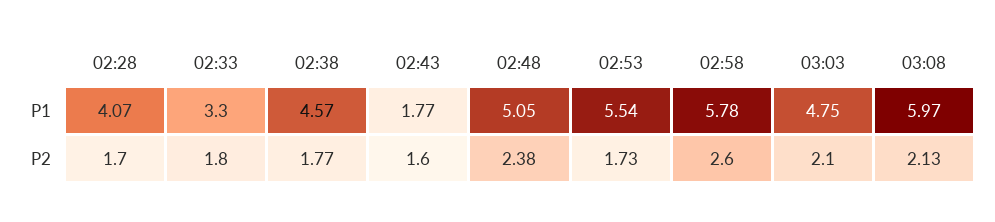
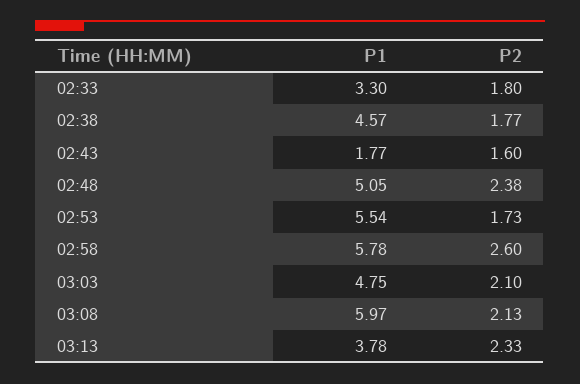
02:28, P1: 4.07 -> none
02:28, P2: 1.7 -> none
03:13, P1: none -> 3.78
03:13, P2: none -> 2.33

